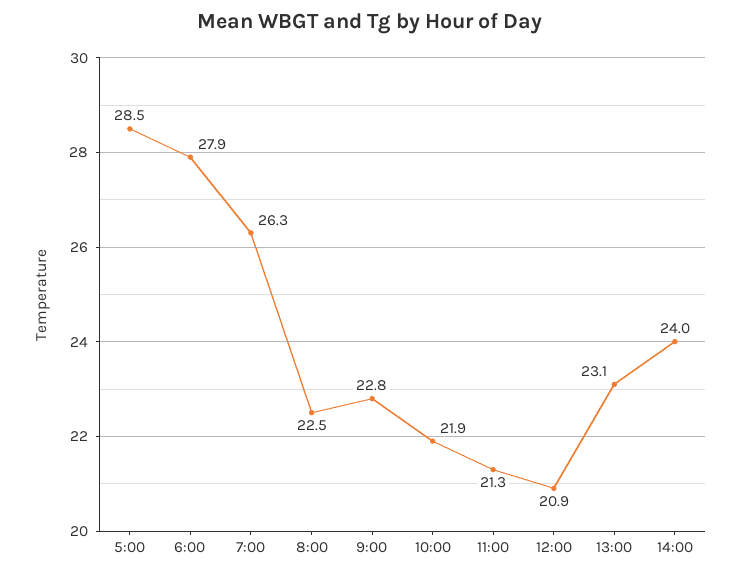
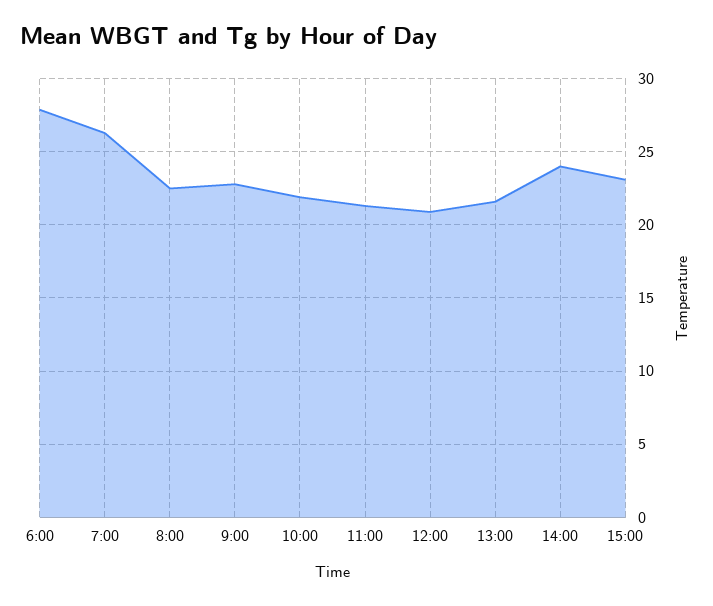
5:00: 28.5 -> none
13:00: 23.1 -> 21.5
15:00: none -> 23

